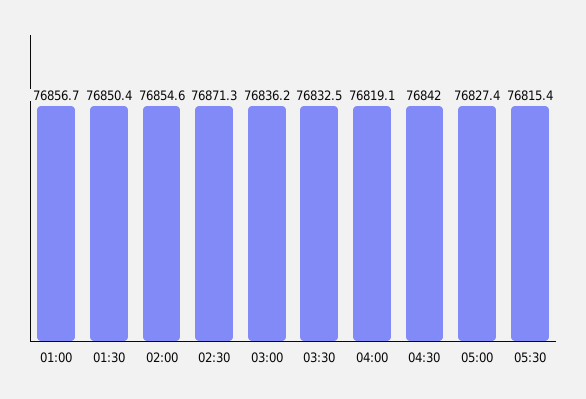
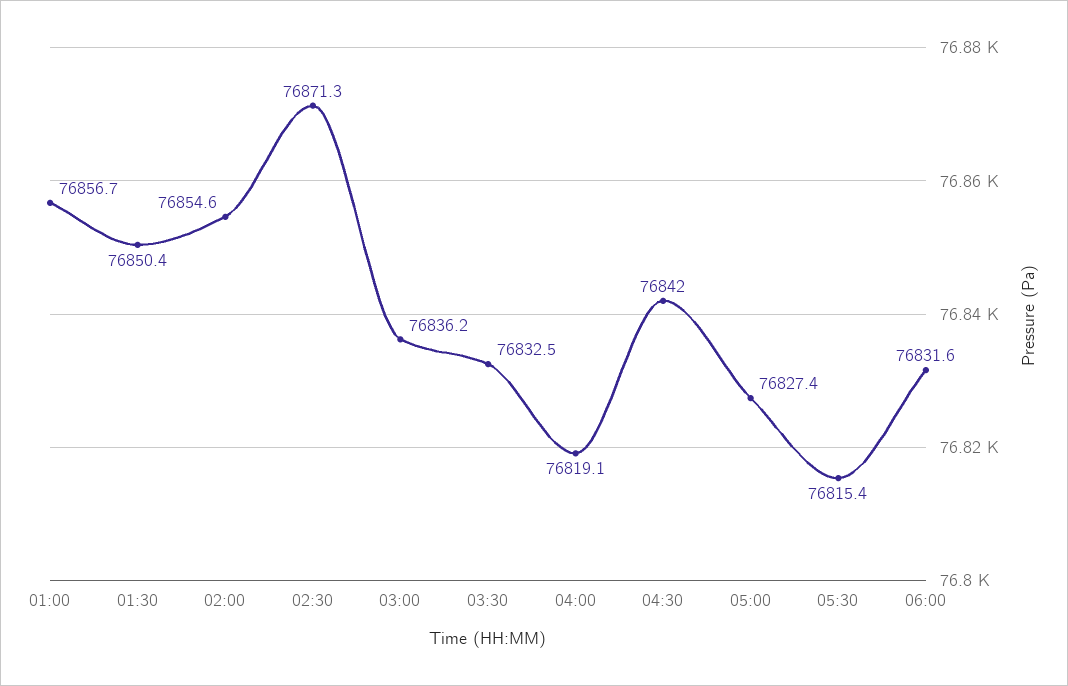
06:00: none -> 76831.6

